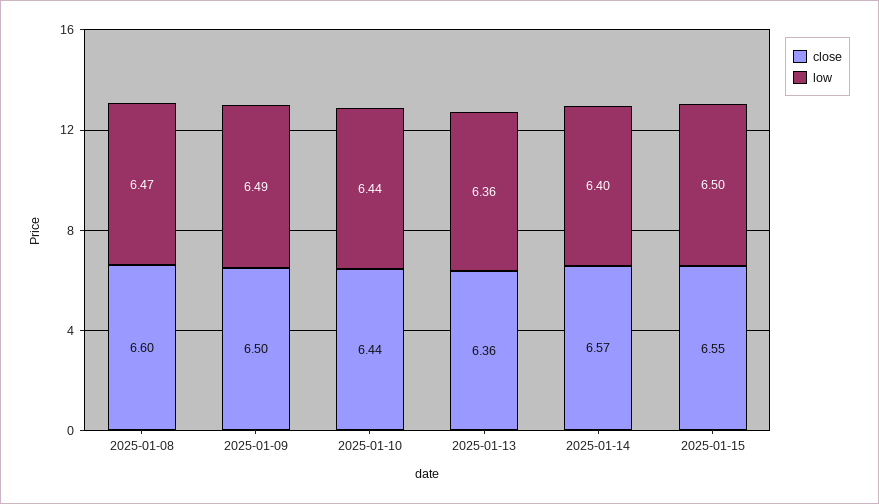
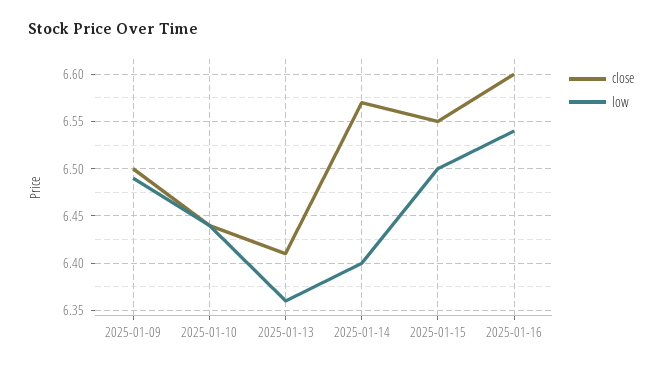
close, 2025-01-08: 6.6 -> none
low, 2025-01-08: 6.47 -> none
close, 2025-01-13: 6.36 -> 6.41
close, 2025-01-16: none -> 6.6
low, 2025-01-16: none -> 6.54

